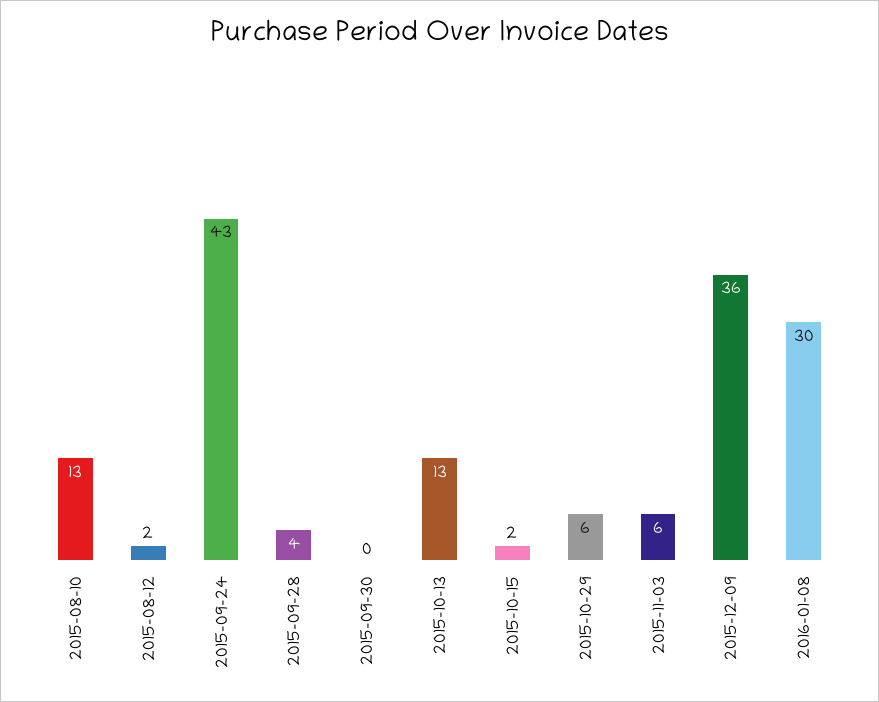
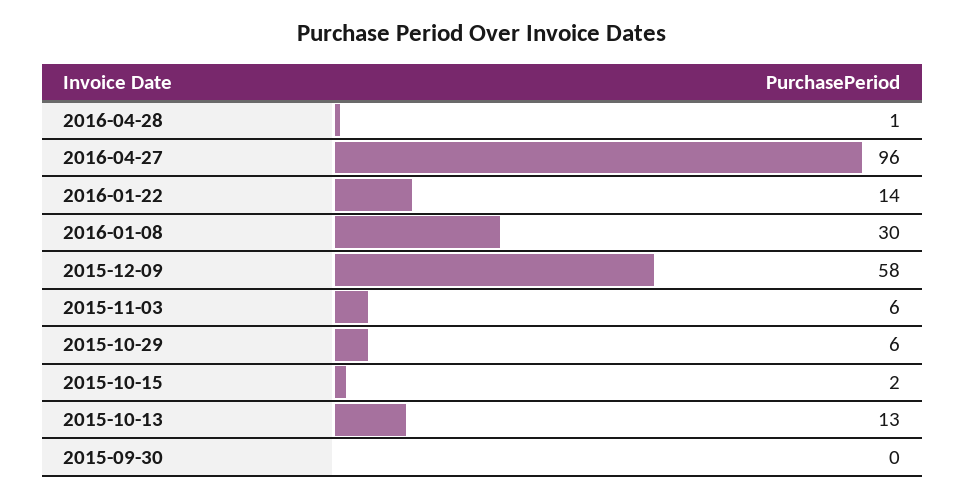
2015-08-10: 13 -> none
2015-08-12: 2 -> none
2015-09-24: 43 -> none
2015-09-28: 4 -> none
2015-12-09: 36 -> 58
2016-04-28: none -> 1
2016-04-27: none -> 96
2016-01-22: none -> 14

